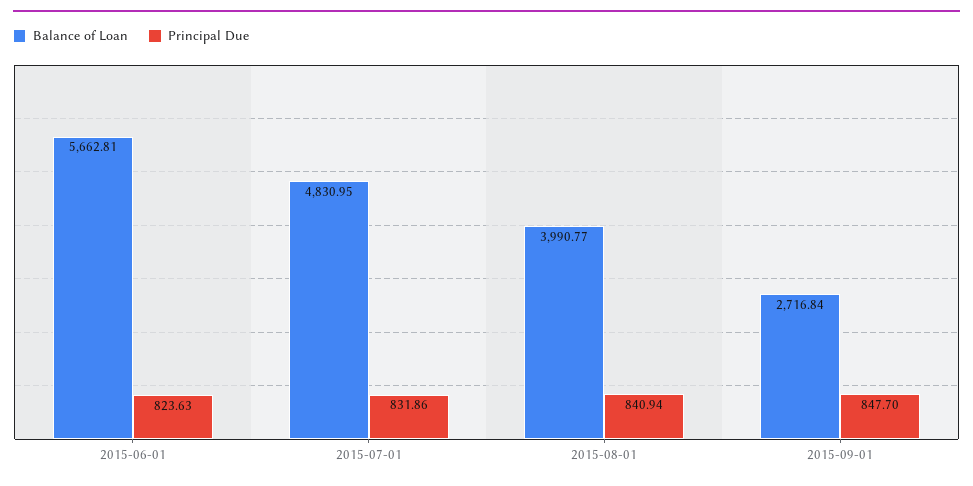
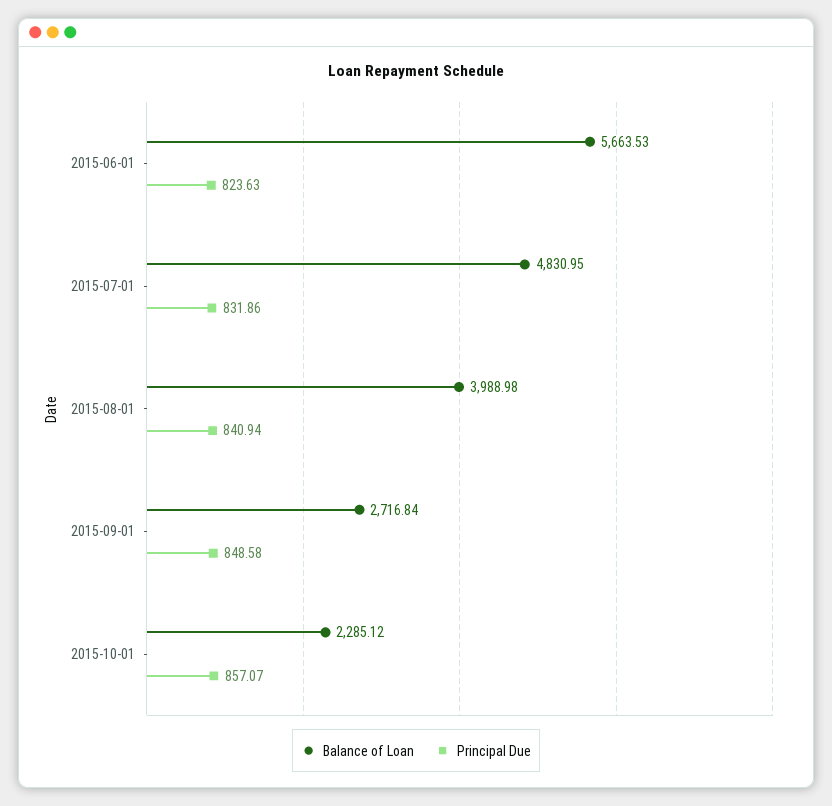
Balance of Loan, 2015-06-01: 5662.81 -> 5663.53
Balance of Loan, 2015-08-01: 3990.77 -> 3988.98
Principal Due, 2015-09-01: 847.7 -> 848.58
Balance of Loan, 2015-10-01: none -> 2285.12
Principal Due, 2015-10-01: none -> 857.07

